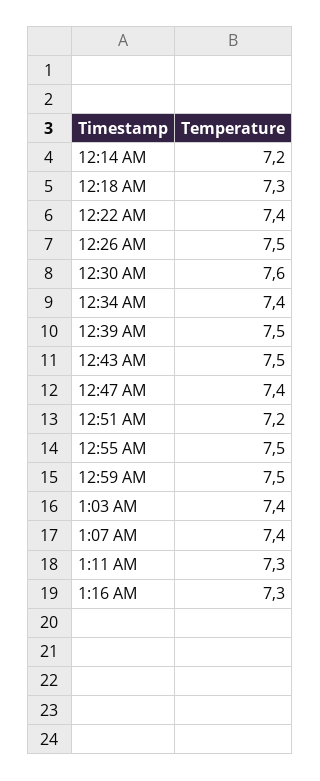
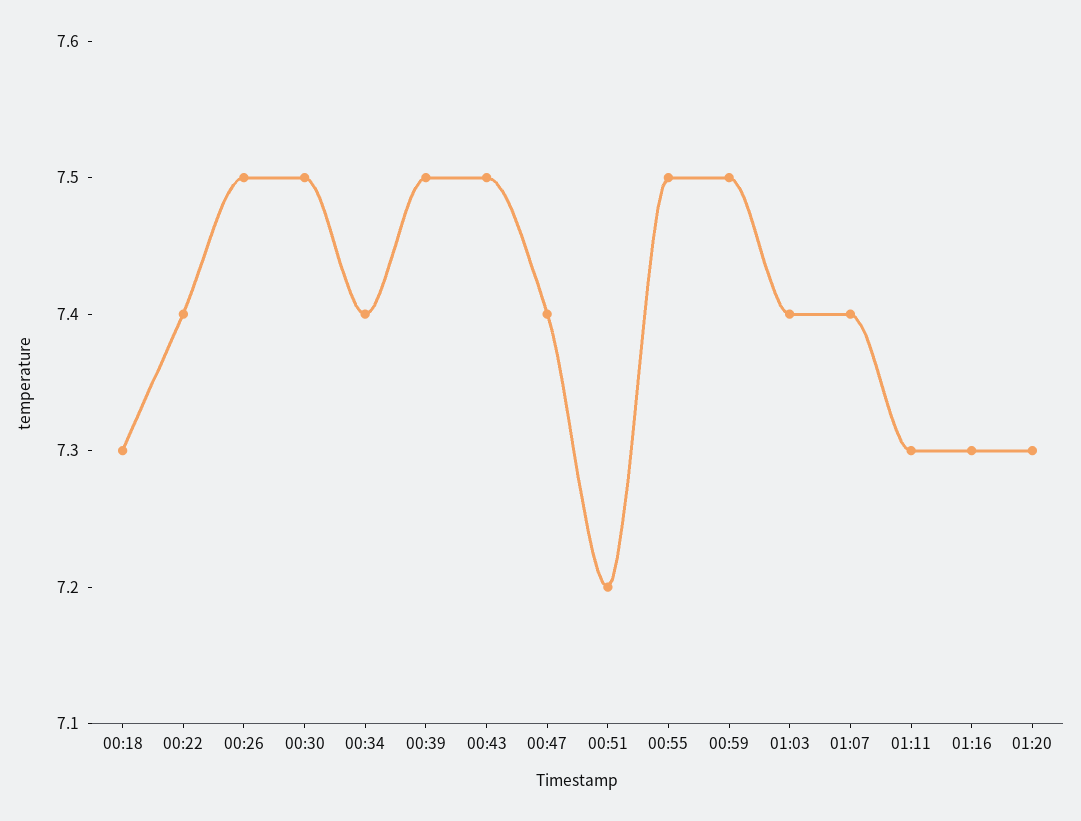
12:14 AM: 7.2 -> none
12:30 AM: 7.6 -> 7.5
01:20: none -> 7.3

